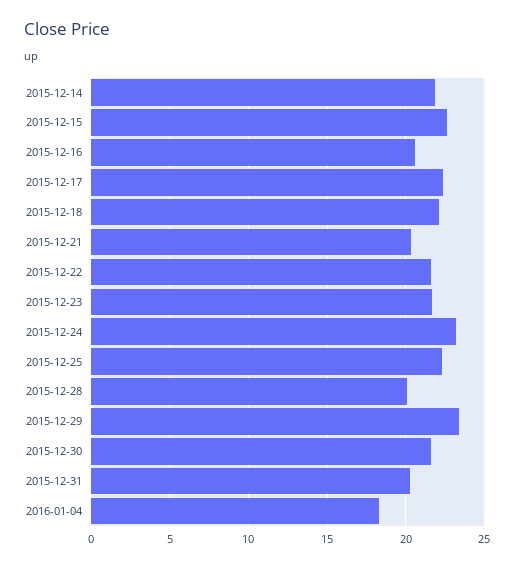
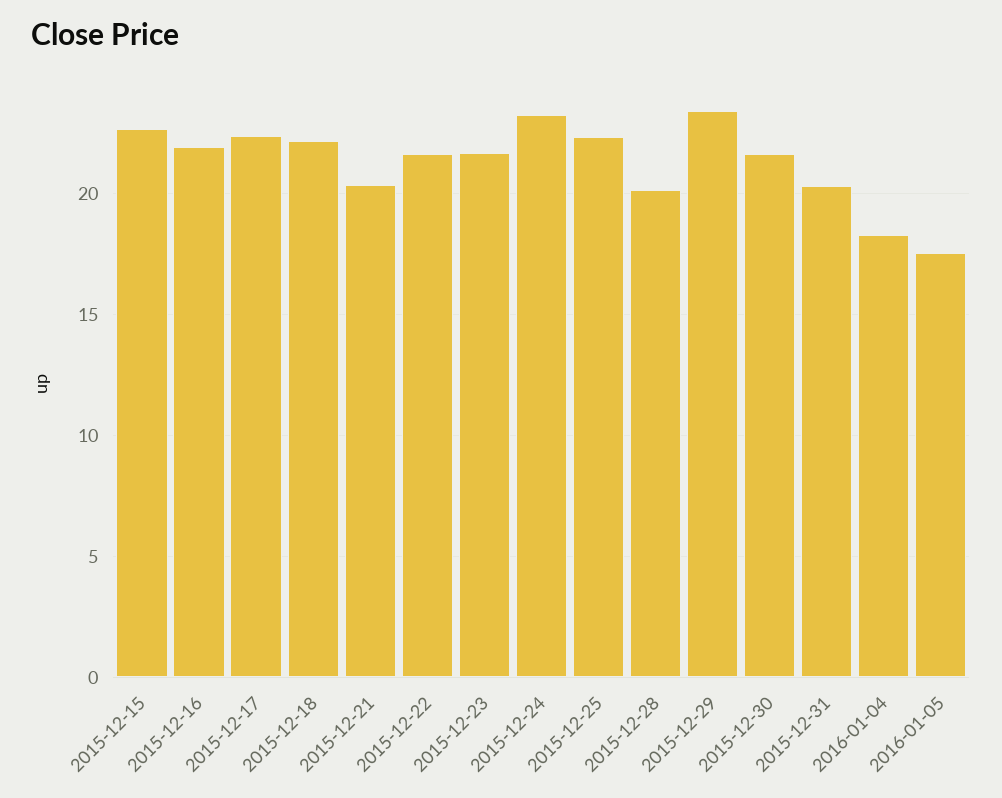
2015-12-14: 22 -> none
2015-12-16: 20.5 -> 22
2016-01-05: none -> 17.5

